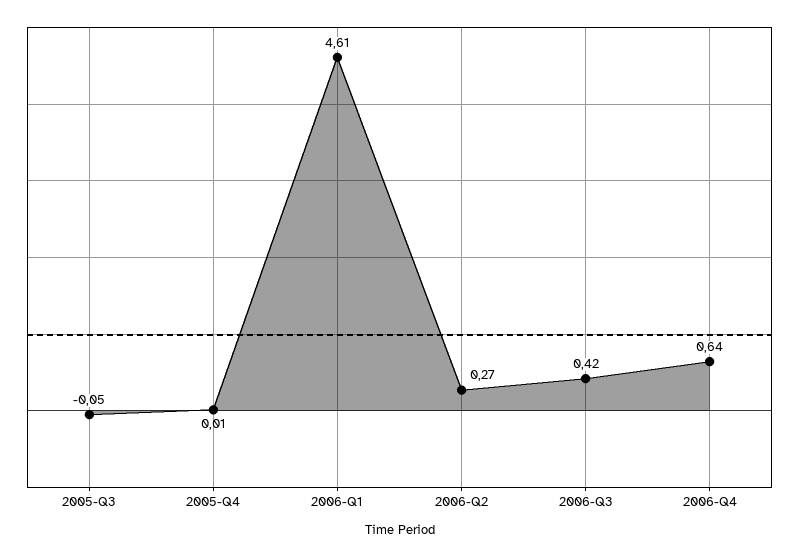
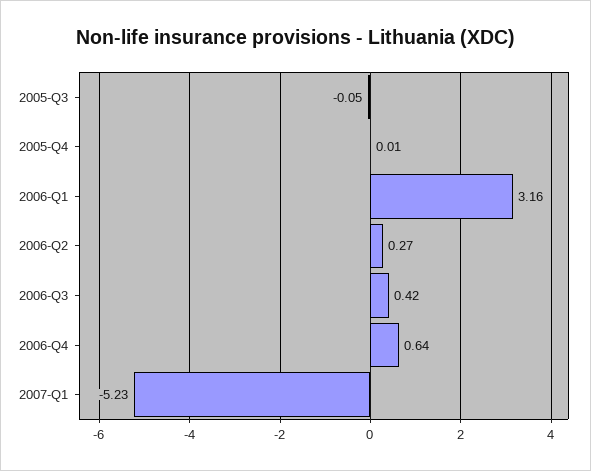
2006-Q1: 4.61 -> 3.16
2007-Q1: none -> -5.23

